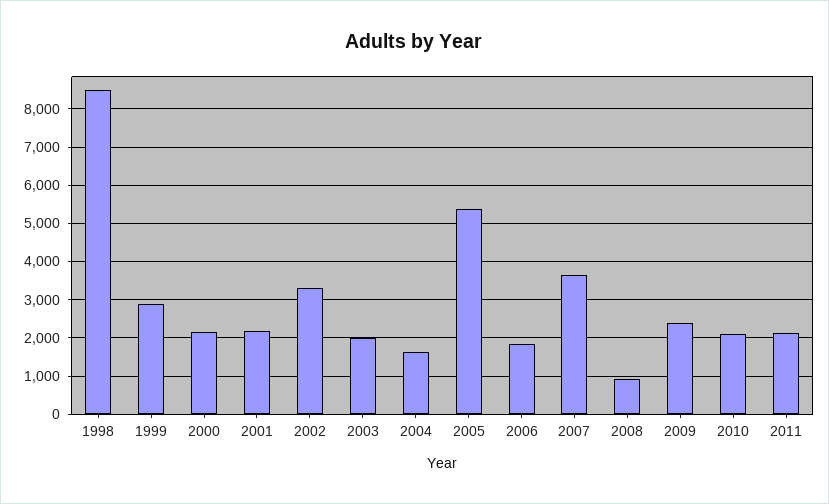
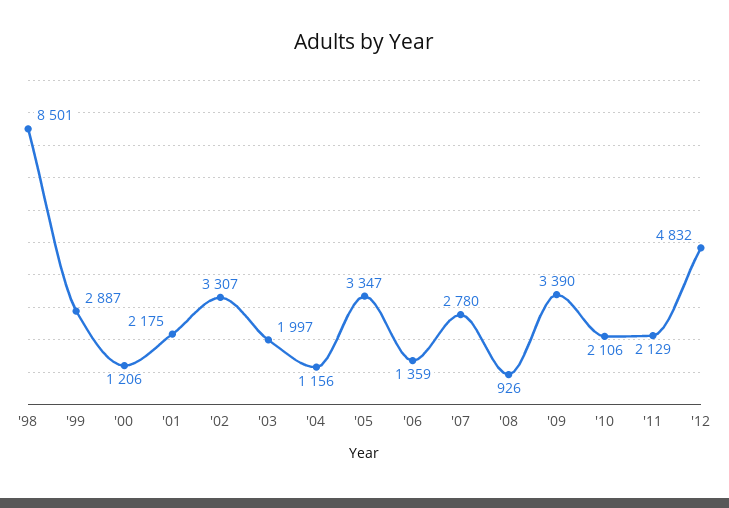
2000: 2200 -> 1206
2004: 1600 -> 1156
2005: 5400 -> 3347
2006: 1800 -> 1359
2007: 3600 -> 2780
2009: 2400 -> 3390
'12: none -> 4832

